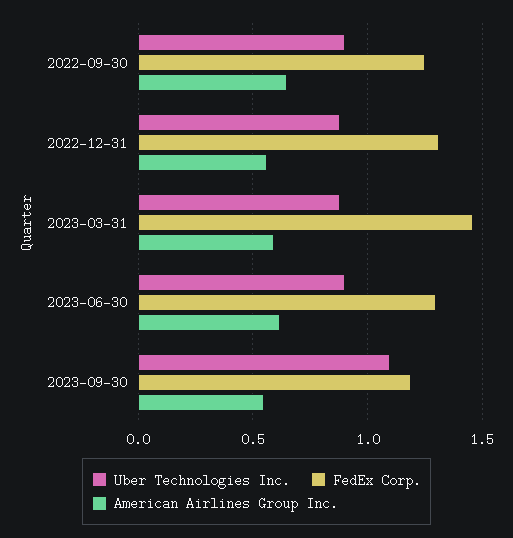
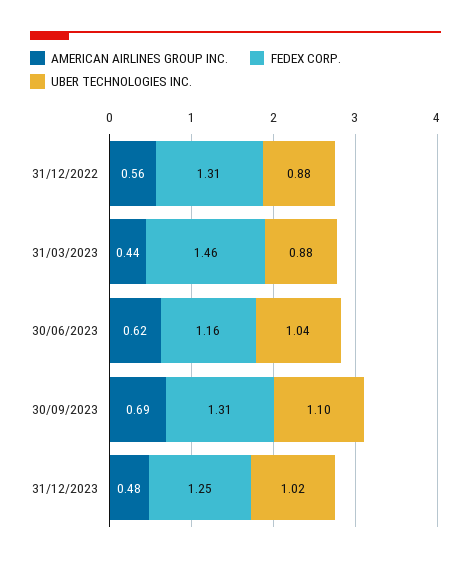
Uber Technologies Inc., 2022-09-30: 0.9 -> none
FedEx Corp., 2022-09-30: 1.25 -> none
American Airlines Group Inc., 2022-09-30: 0.65 -> none
American Airlines Group Inc., 2023-03-31: 0.6 -> 0.44
Uber Technologies Inc., 2023-06-30: 0.9 -> 1.04
FedEx Corp., 2023-06-30: 1.3 -> 1.16
FedEx Corp., 2023-09-30: 1.2 -> 1.31
American Airlines Group Inc., 2023-09-30: 0.55 -> 0.69
American Airlines Group Inc., 31/12/2023: none -> 0.48
FedEx Corp., 31/12/2023: none -> 1.25
Uber Technologies Inc., 31/12/2023: none -> 1.02

